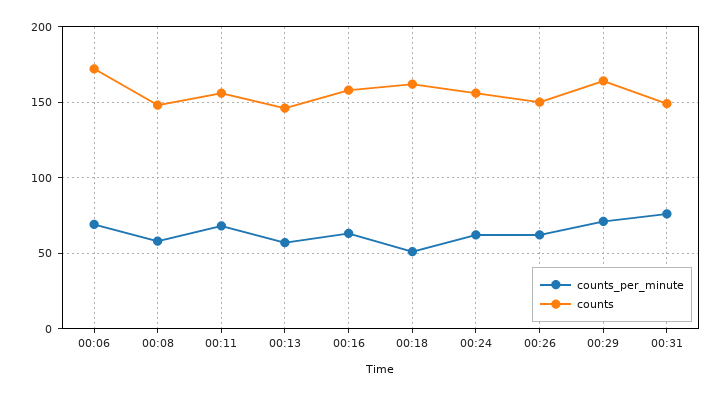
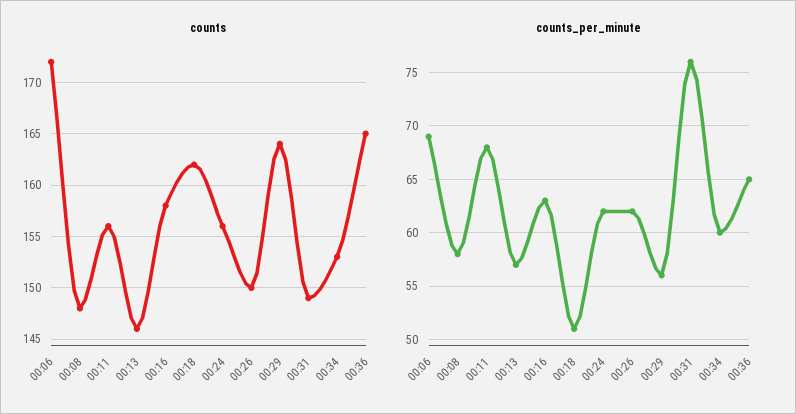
counts_per_minute, 00:29: 70 -> 56
counts, 00:34: none -> 153
counts, 00:36: none -> 165
counts_per_minute, 00:34: none -> 60
counts_per_minute, 00:36: none -> 65

